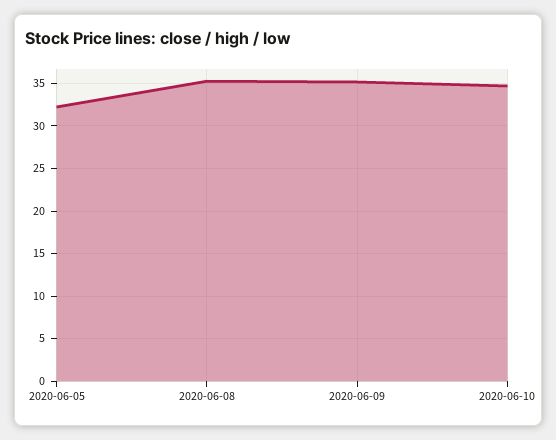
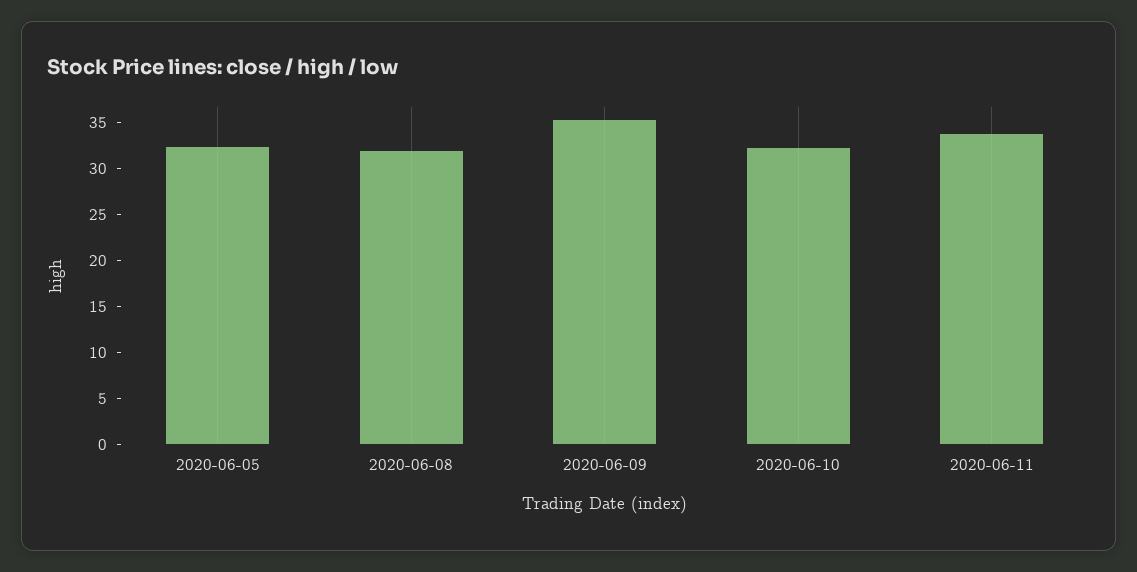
2020-06-08: 35 -> 32
2020-06-10: 35 -> 32
2020-06-11: none -> 34

